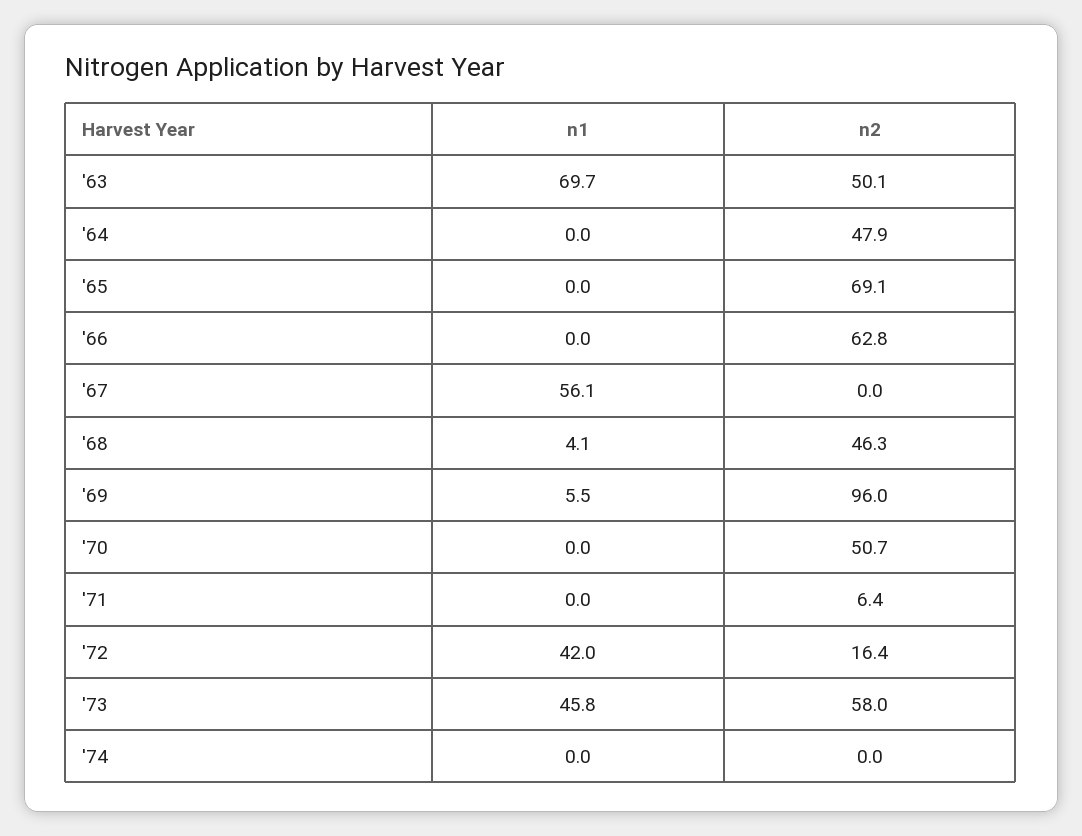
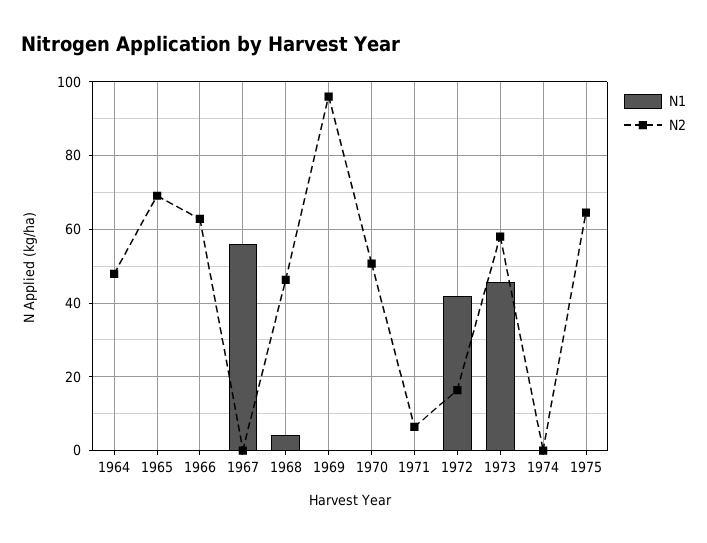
n1, '63: 69.7 -> none
n2, '63: 50.1 -> none
n1, '69: 5.5 -> 0
n1, 1975: none -> 0
n2, 1975: none -> 64

